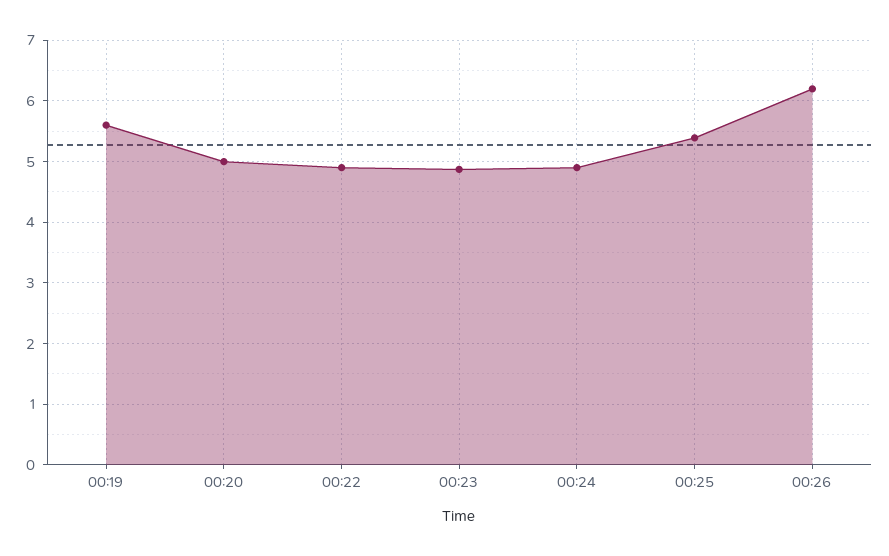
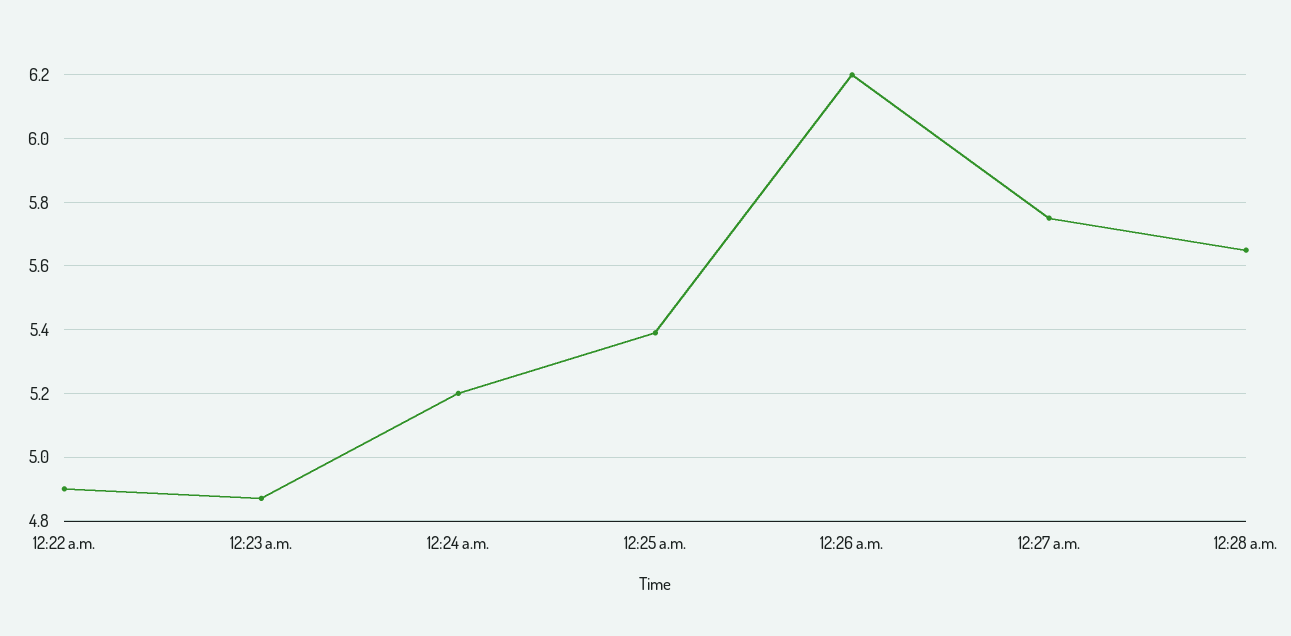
00:19: 5.6 -> none
00:20: 5 -> none
00:24: 4.9 -> 5.2
12:27 a.m.: none -> 5.75
12:28 a.m.: none -> 5.65

